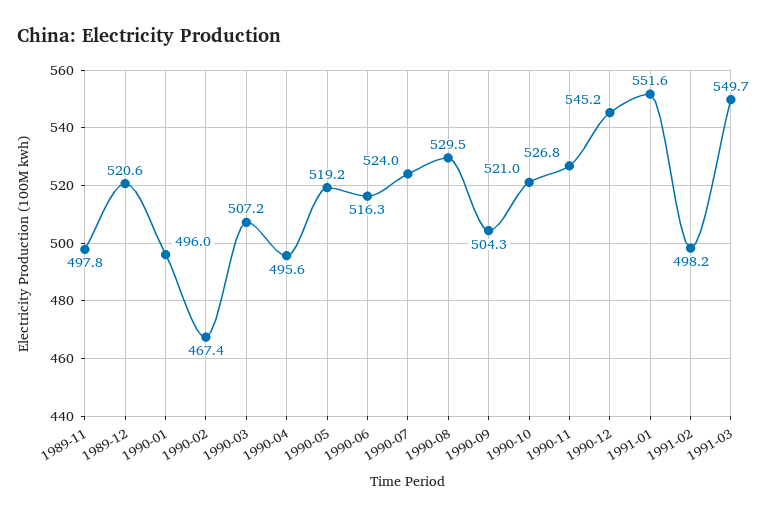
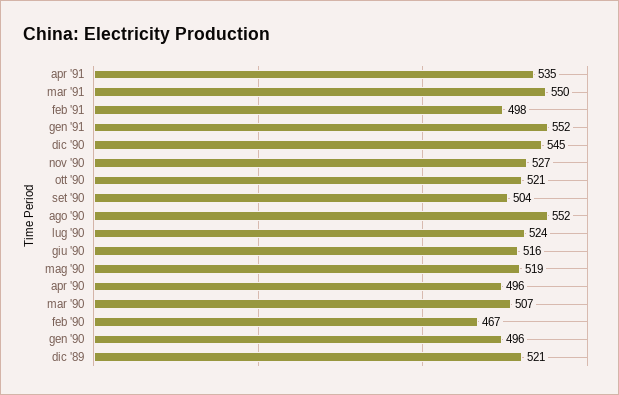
1989-11: 497.8 -> none
1990-08: 529.5 -> 552
apr '91: none -> 535

